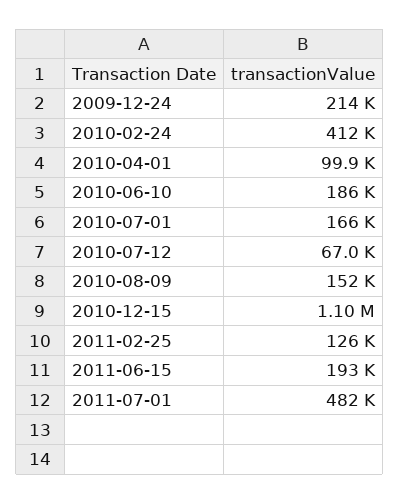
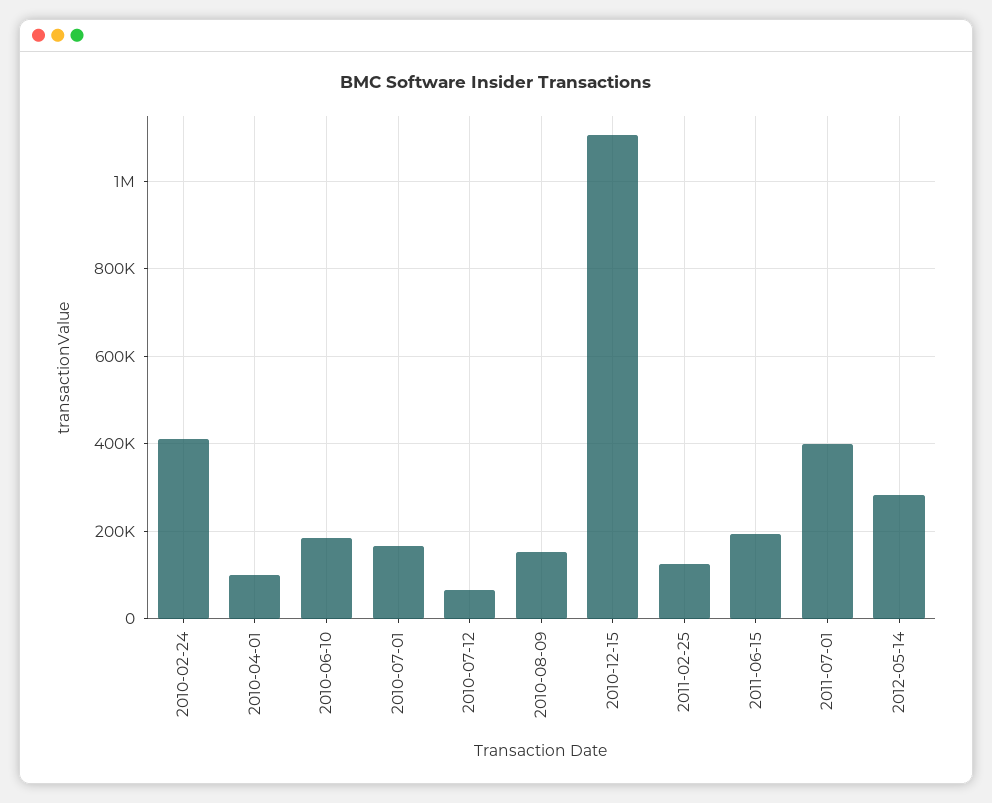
2009-12-24: 214000 -> none
2011-07-01: 482000 -> 400000
2012-05-14: none -> 280000

